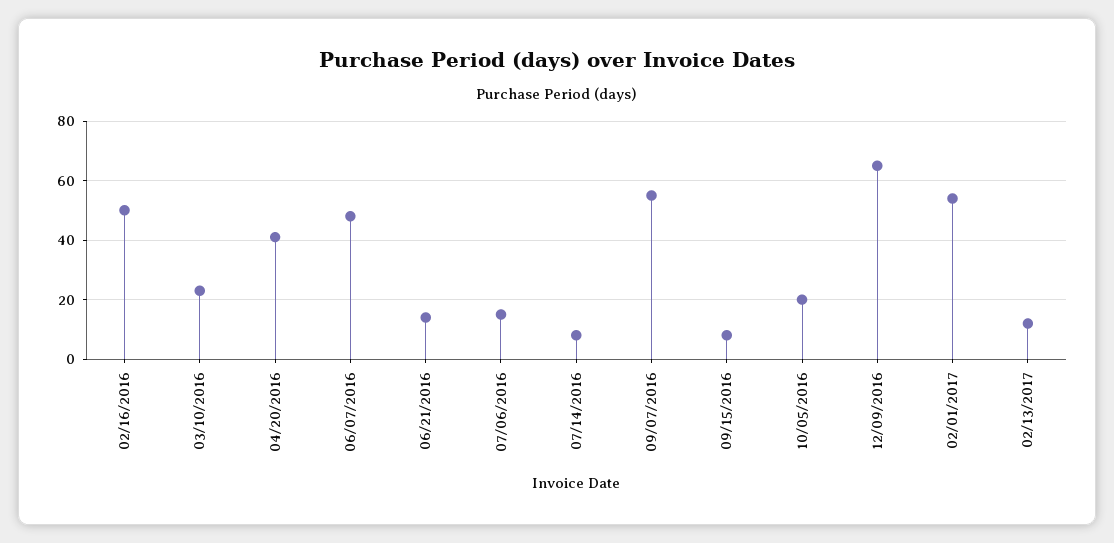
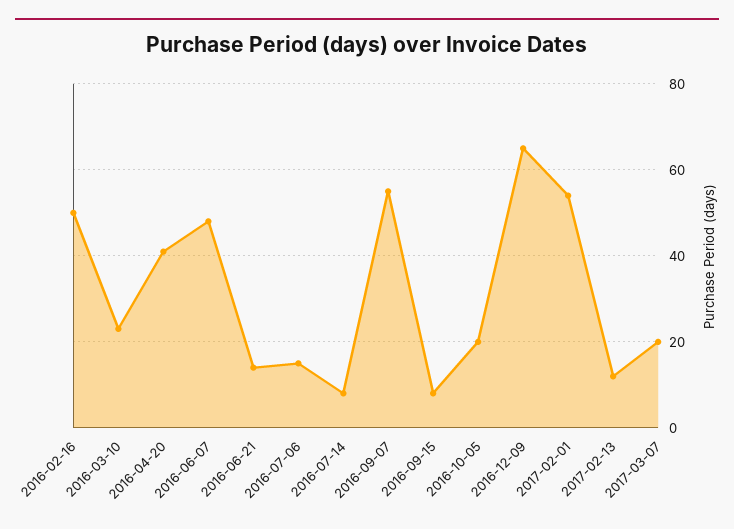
2017-03-07: none -> 20

